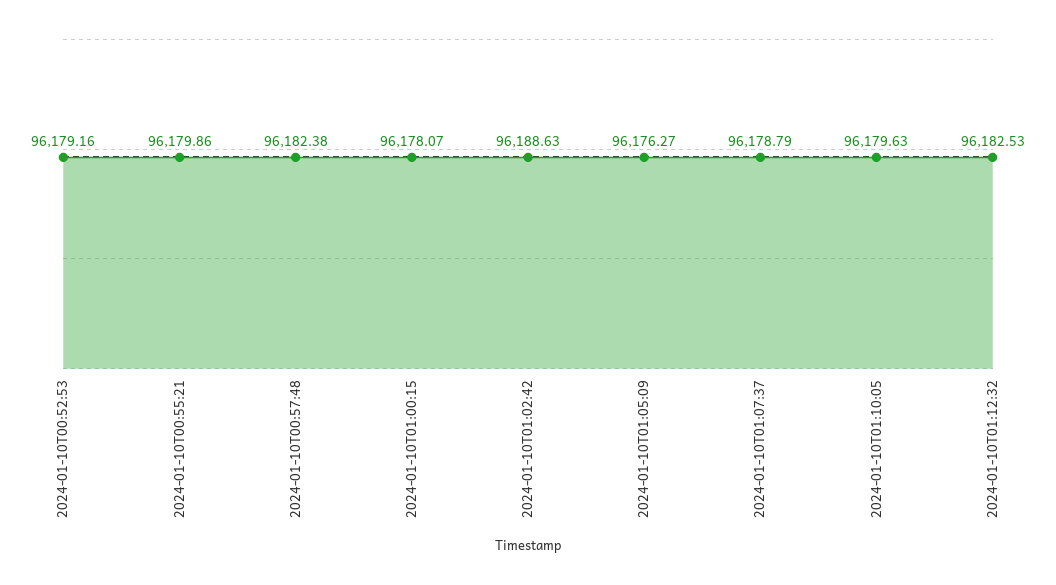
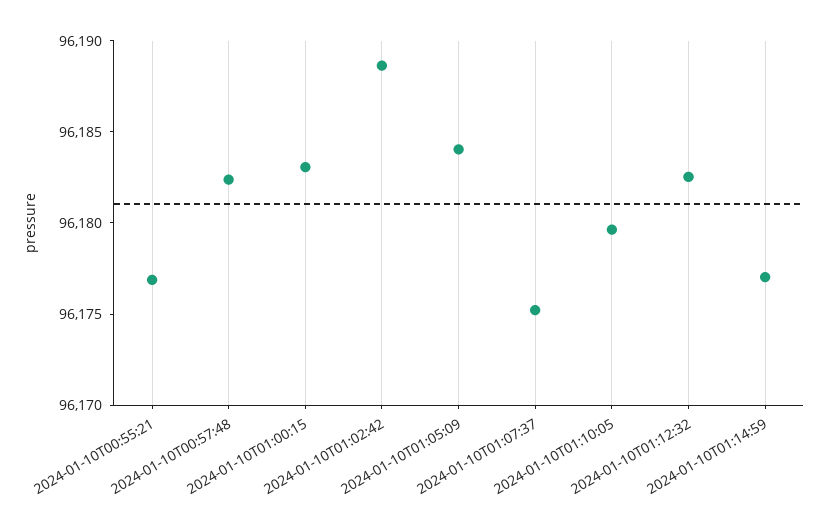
2024-01-10T00:52:53: 96179.16 -> none
2024-01-10T00:55:21: 96179.86 -> 96177
2024-01-10T01:00:15: 96178.07 -> 96183
2024-01-10T01:05:09: 96176.27 -> 96184
2024-01-10T01:07:37: 96178.79 -> 96175
2024-01-10T01:14:59: none -> 96177

